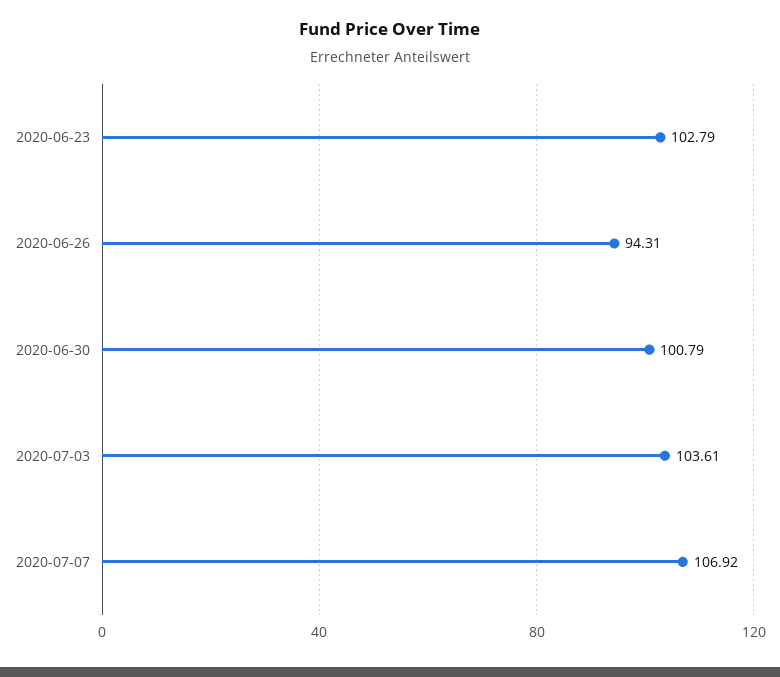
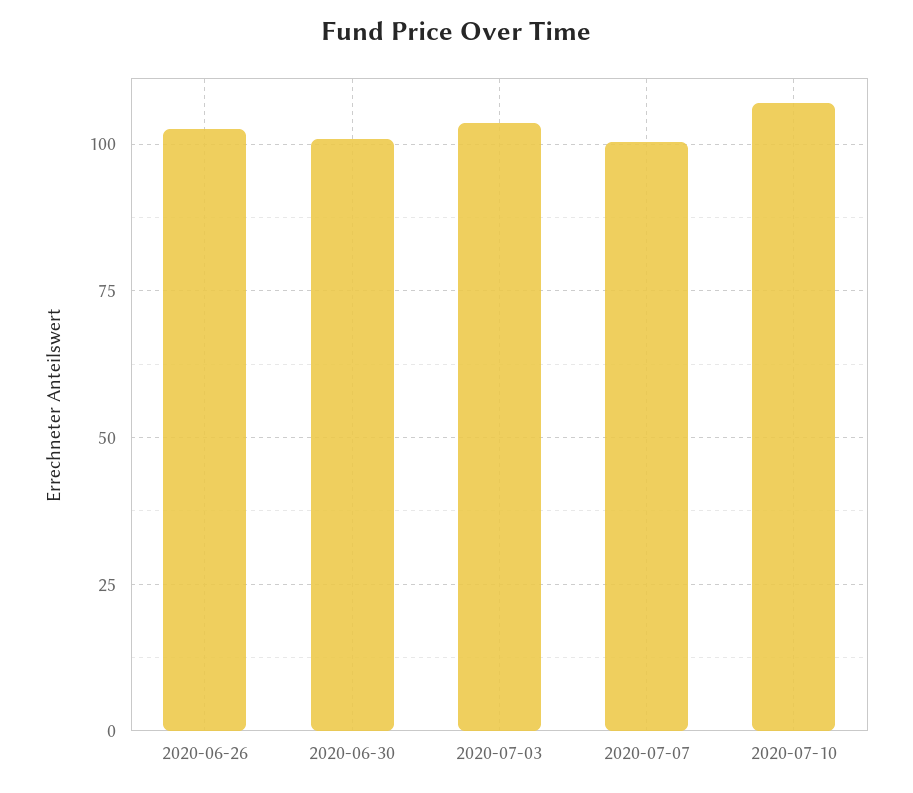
2020-06-23: 102.79 -> none
2020-06-26: 94.31 -> 102.5
2020-07-07: 106.92 -> 100
2020-07-10: none -> 107.5

